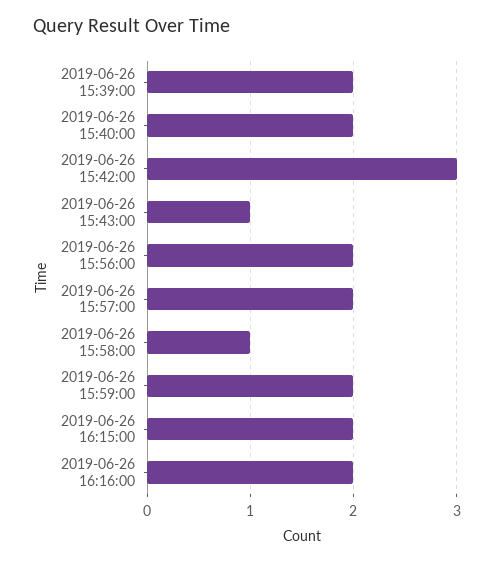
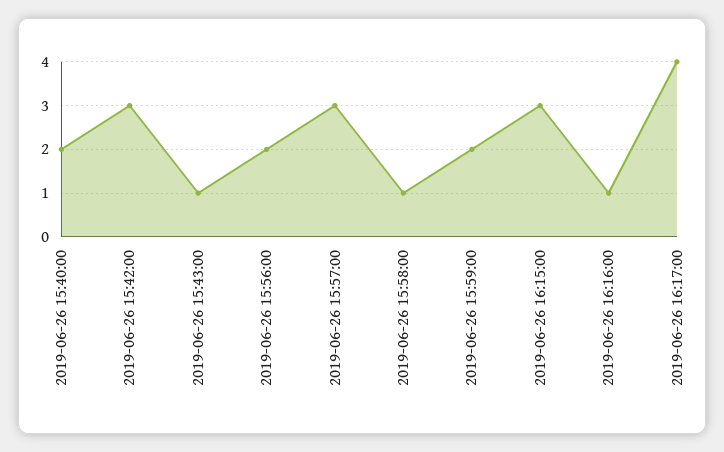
2019-06-26 15:39:00: 2 -> none
2019-06-26 15:57:00: 2 -> 3
2019-06-26 16:15:00: 2 -> 3
2019-06-26 16:16:00: 2 -> 1
2019-06-26 16:17:00: none -> 4

